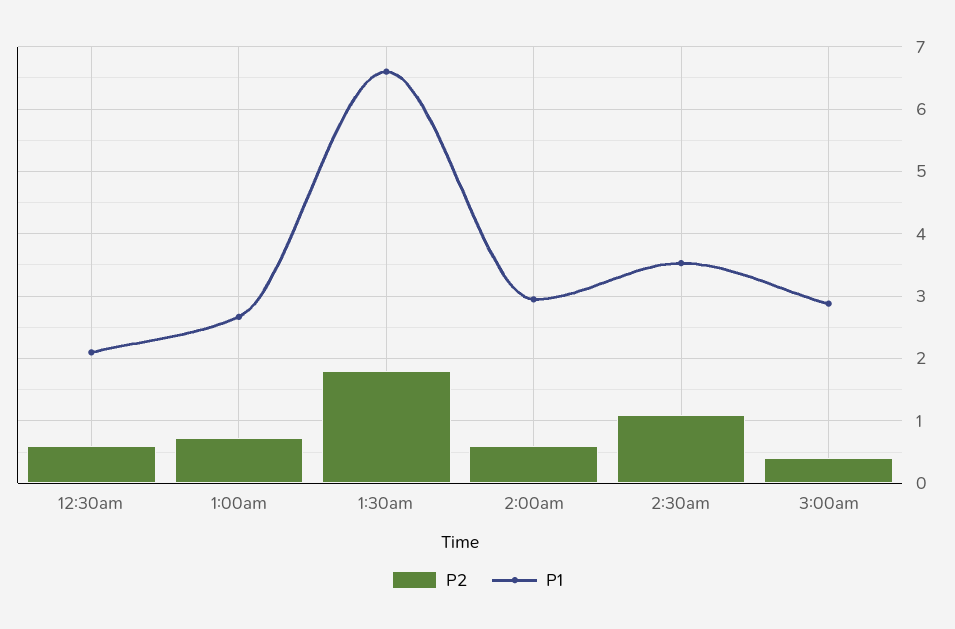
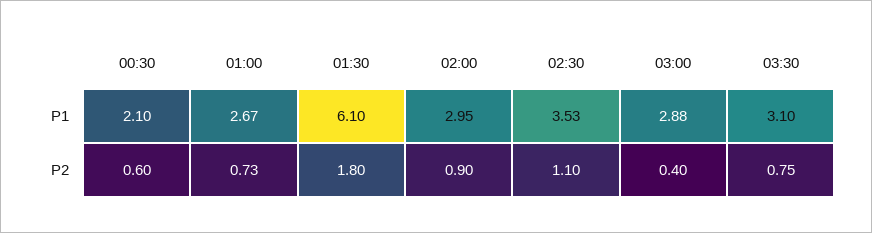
P1, 1:30am: 6.6 -> 6.1
P2, 2:00am: 0.6 -> 0.9
P1, 03:30: none -> 3.1
P2, 03:30: none -> 0.75

